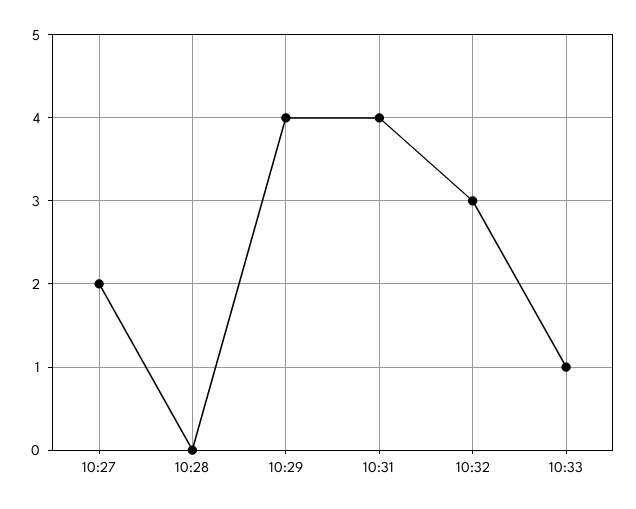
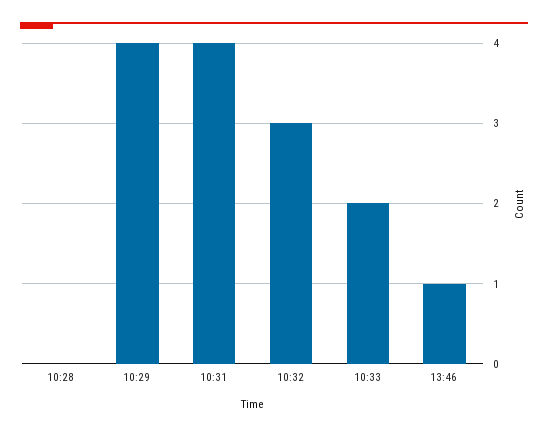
10:27: 2 -> none
10:33: 1 -> 2
13:46: none -> 1

